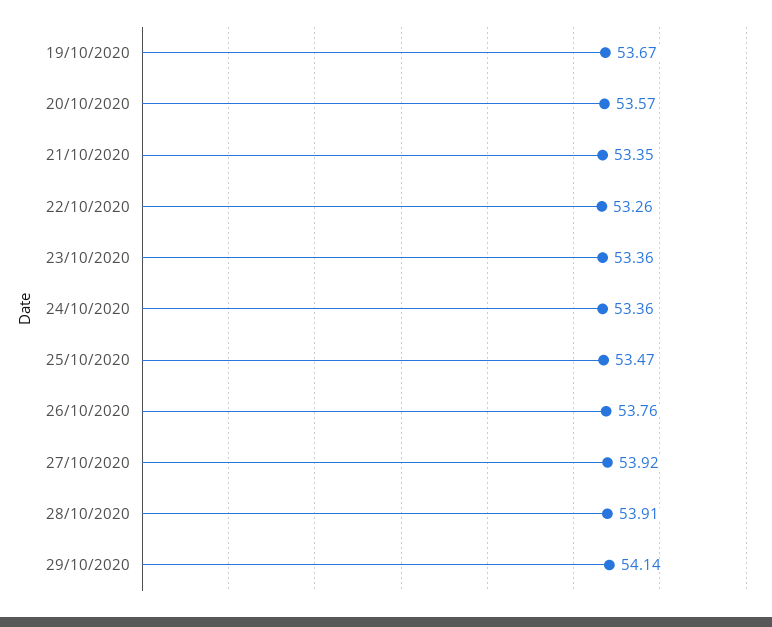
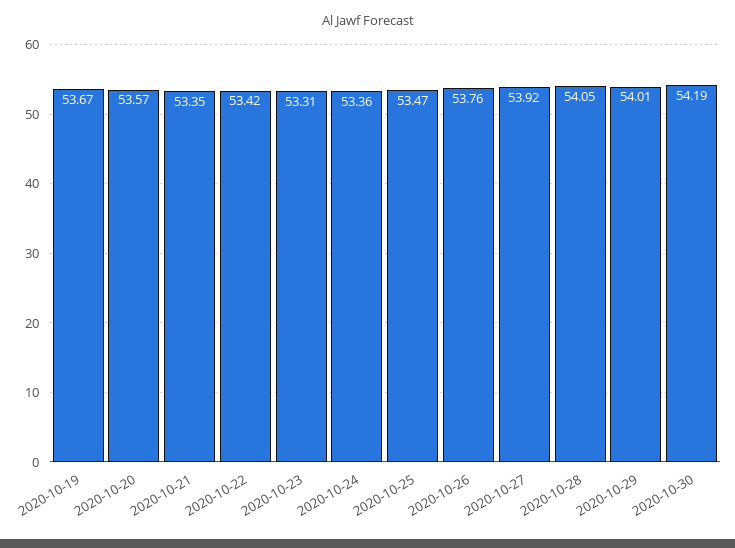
22/10/2020: 53.26 -> 53.42
23/10/2020: 53.36 -> 53.31
28/10/2020: 53.91 -> 54.05
29/10/2020: 54.14 -> 54.01
2020-10-30: none -> 54.19

